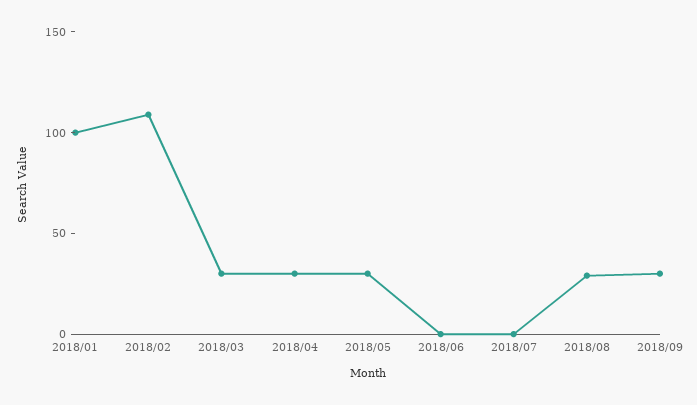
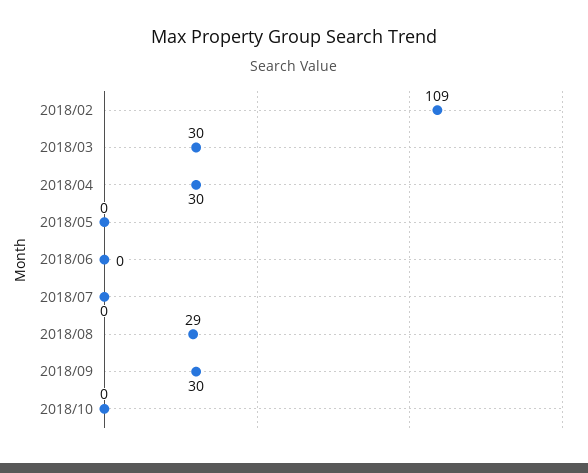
2018/01: 100 -> none
2018/05: 30 -> 0
2018/10: none -> 0

